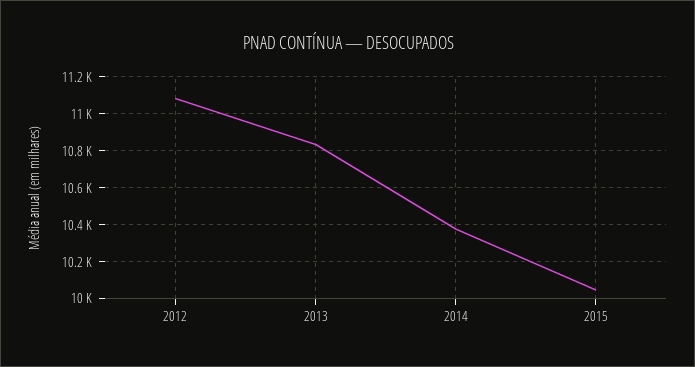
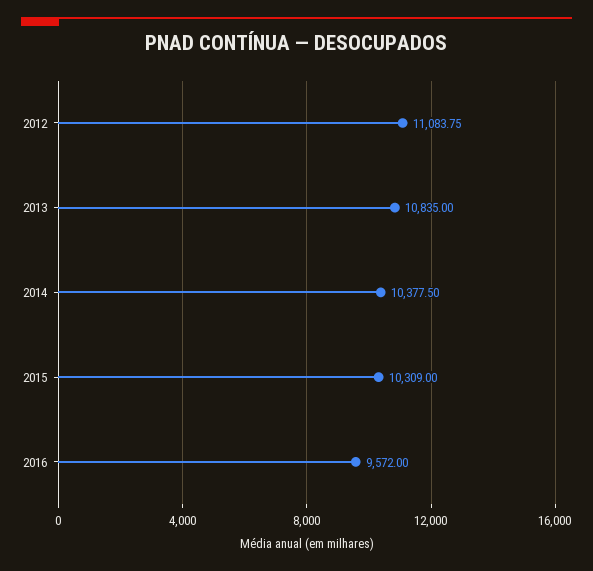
2015: 10050 -> 10309
2016: none -> 9572

